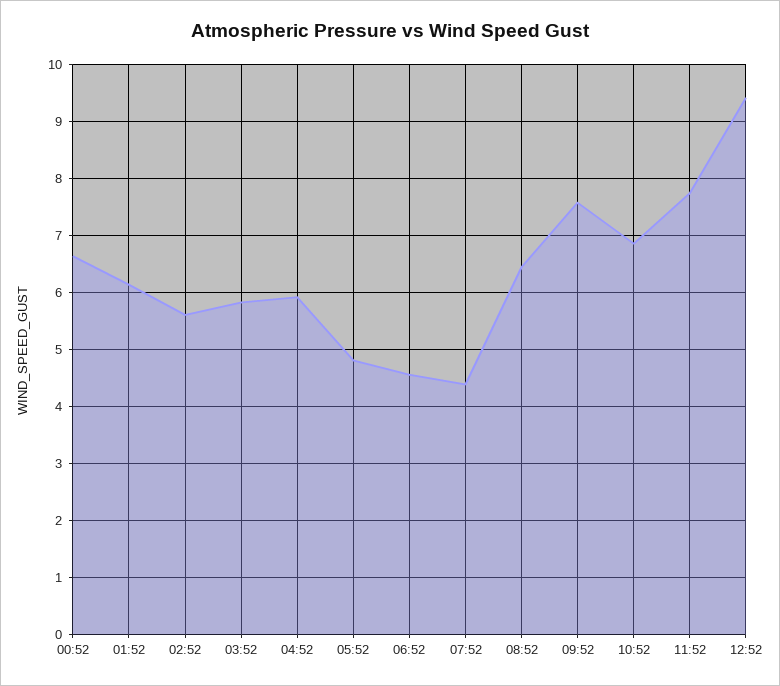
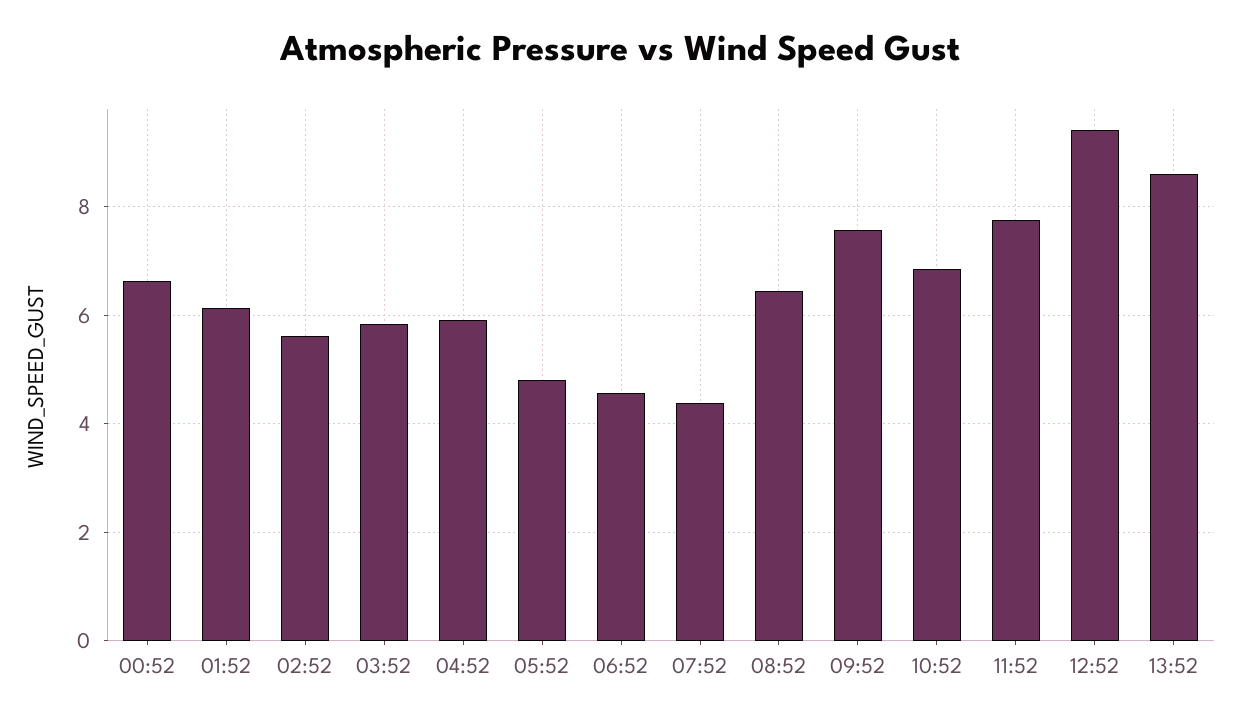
13:52: none -> 8.6

